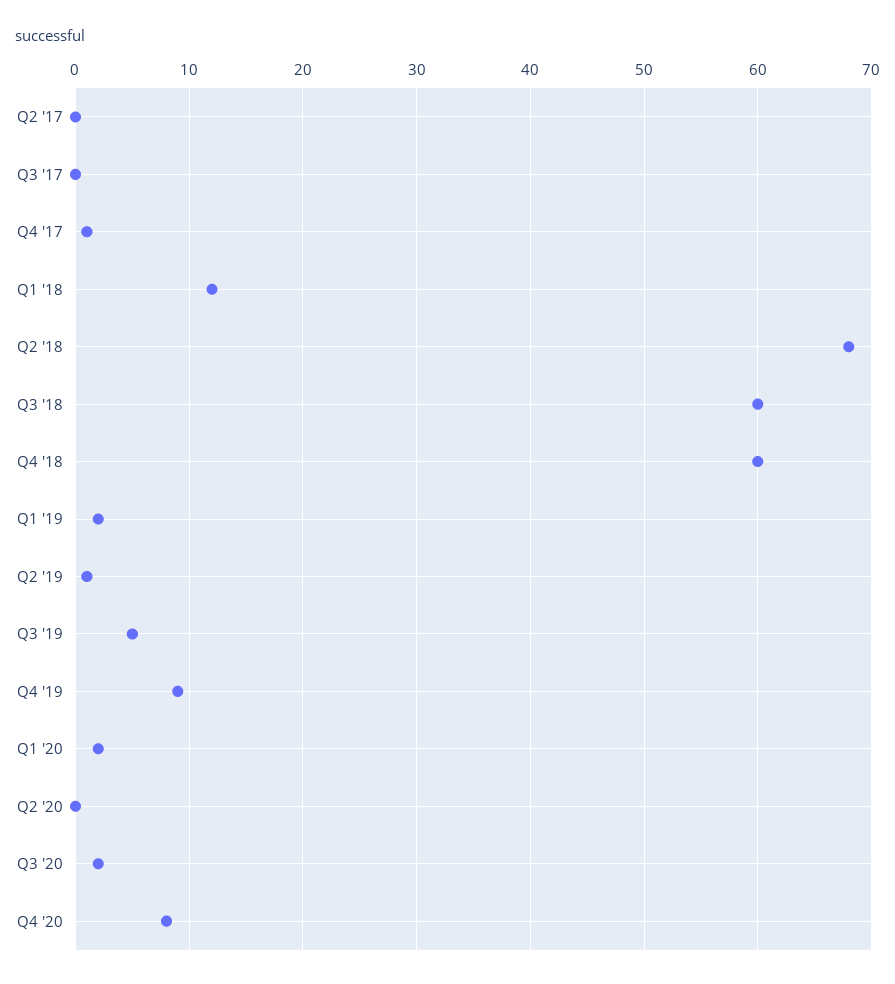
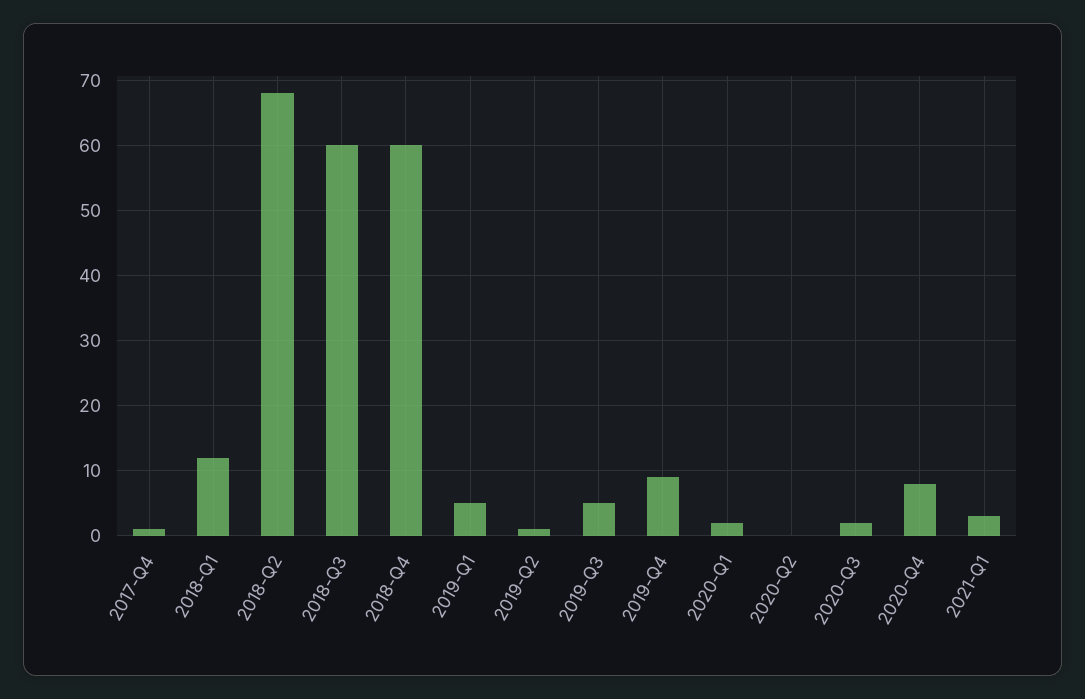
Q2 '17: 0 -> none
Q3 '17: 0 -> none
Q1 '19: 2 -> 5
2021-Q1: none -> 3

